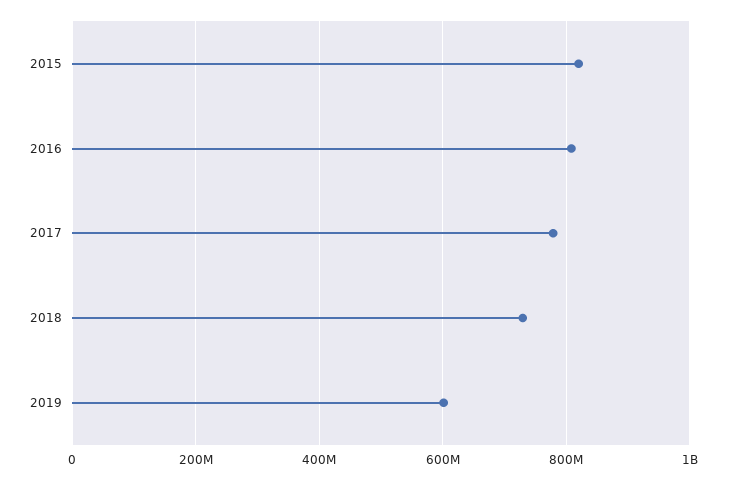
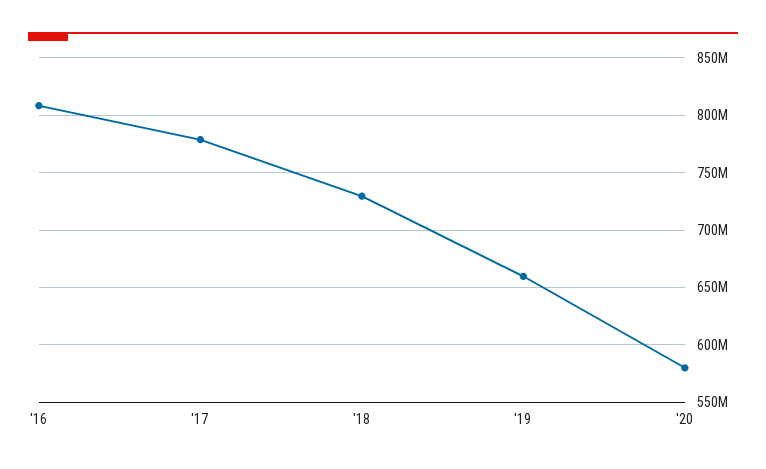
2015: 820000000 -> none
2019: 600000000 -> 660000000
'20: none -> 580000000

